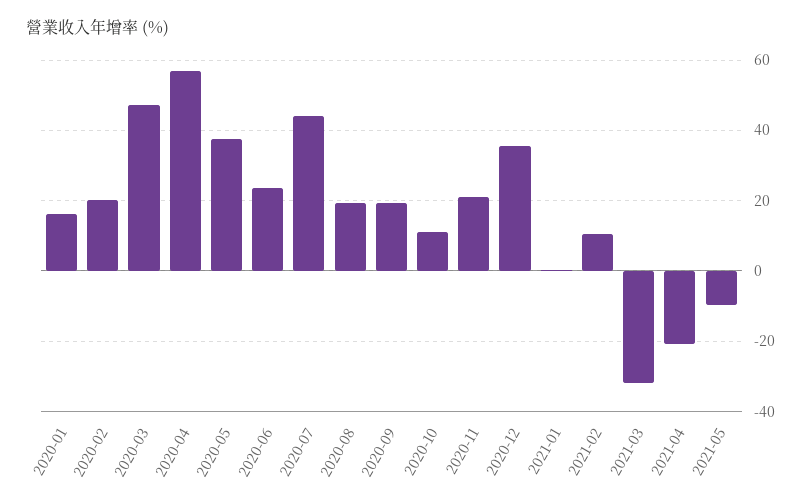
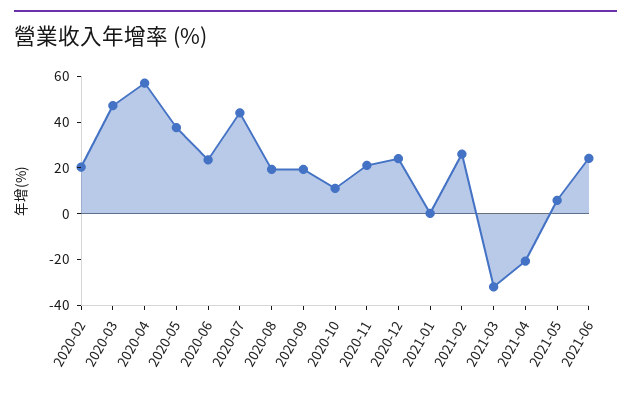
2020-01: 16 -> none
2020-12: 36 -> 25
2021-02: 10 -> 25
2021-05: -10 -> 5
2021-06: none -> 25

